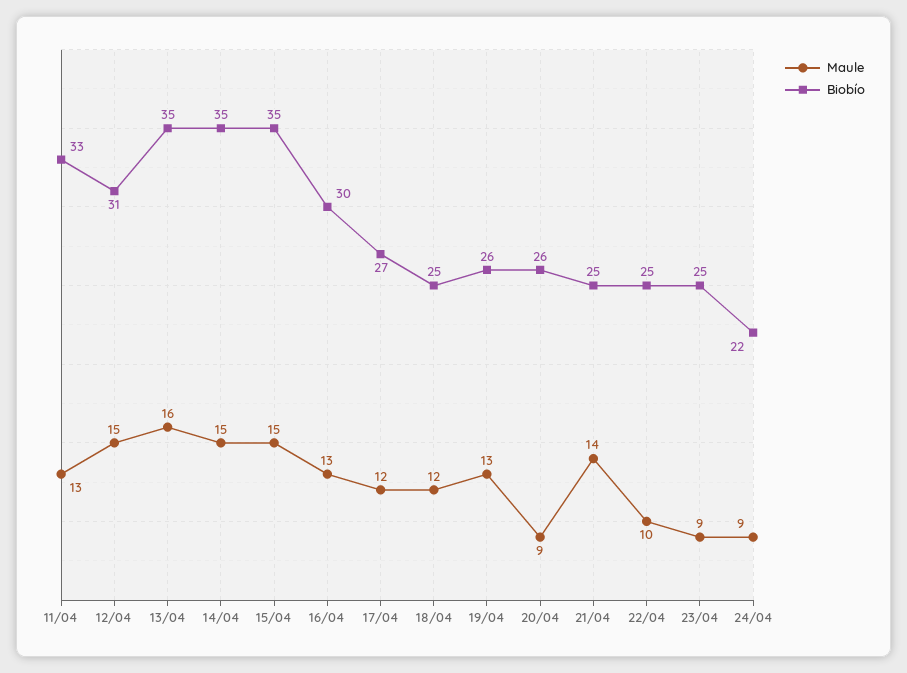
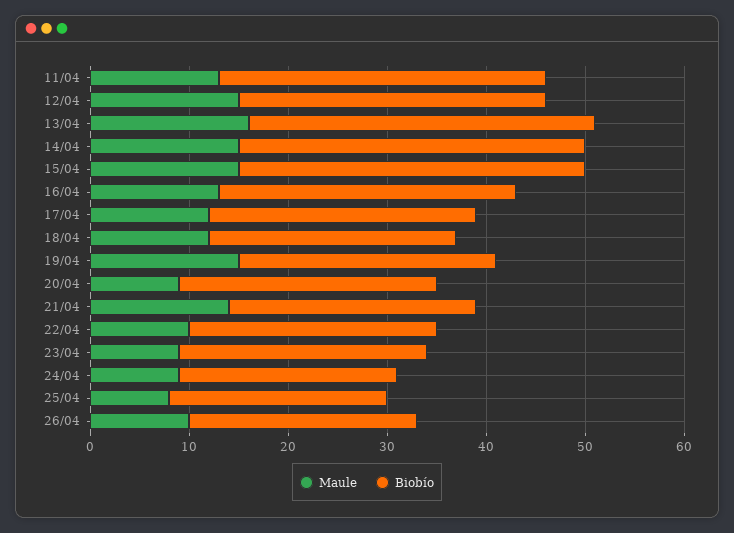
Maule, 19/04: 13 -> 15
Maule, 25/04: none -> 8
Biobío, 25/04: none -> 22
Maule, 26/04: none -> 10
Biobío, 26/04: none -> 23

